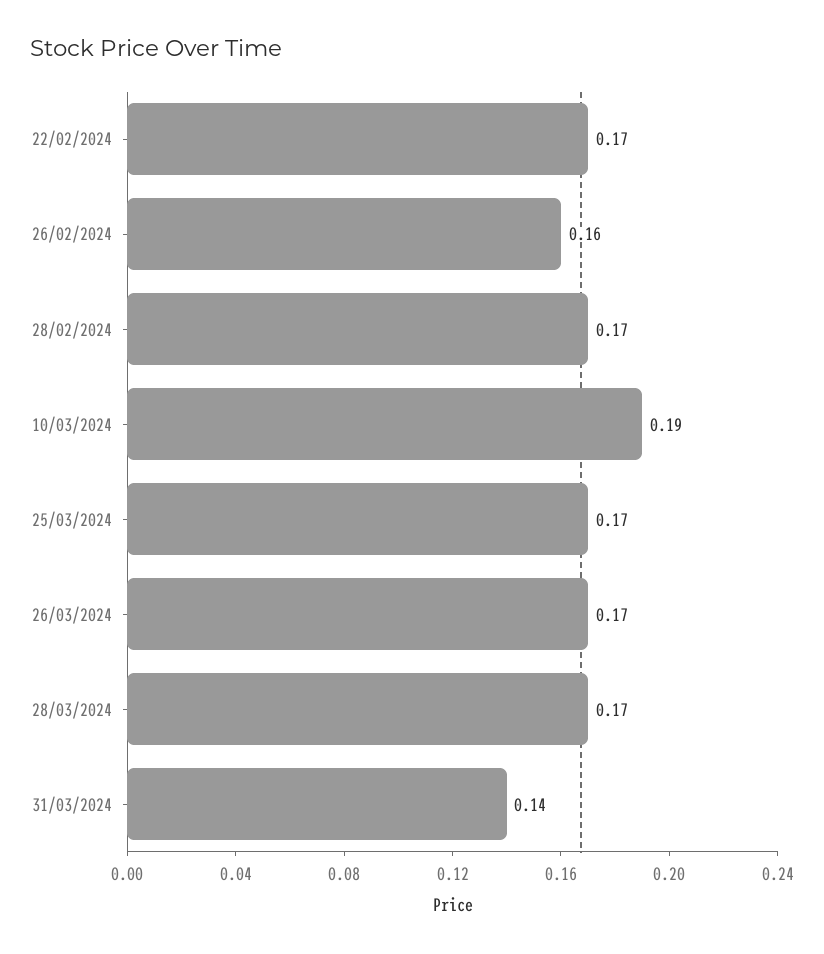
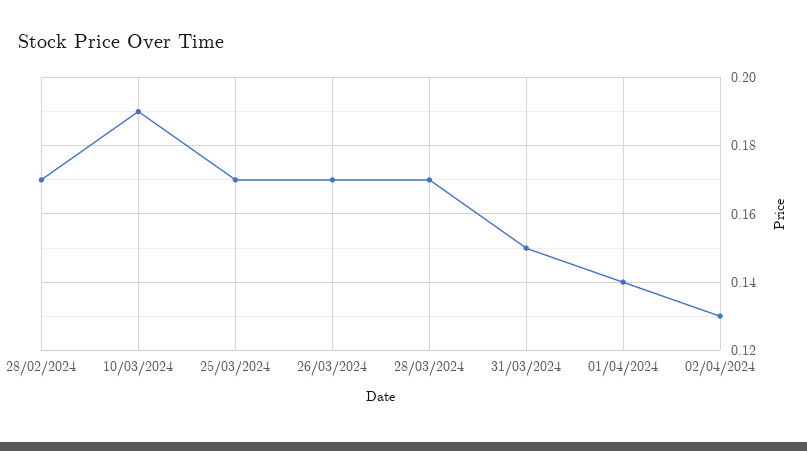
22/02/2024: 0.17 -> none
26/02/2024: 0.16 -> none
31/03/2024: 0.14 -> 0.15
01/04/2024: none -> 0.14
02/04/2024: none -> 0.13

